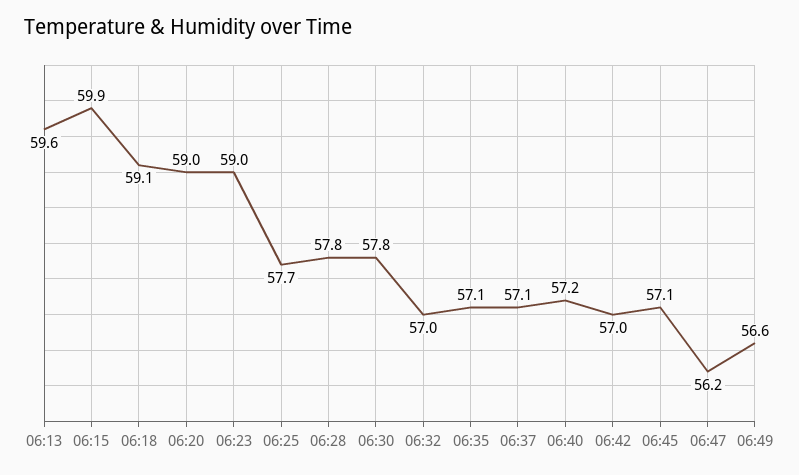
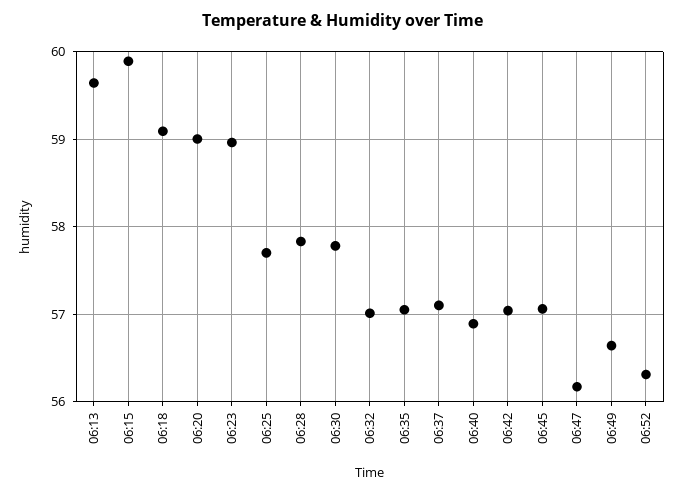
06:40: 57.2 -> 56.9
06:52: none -> 56.3

